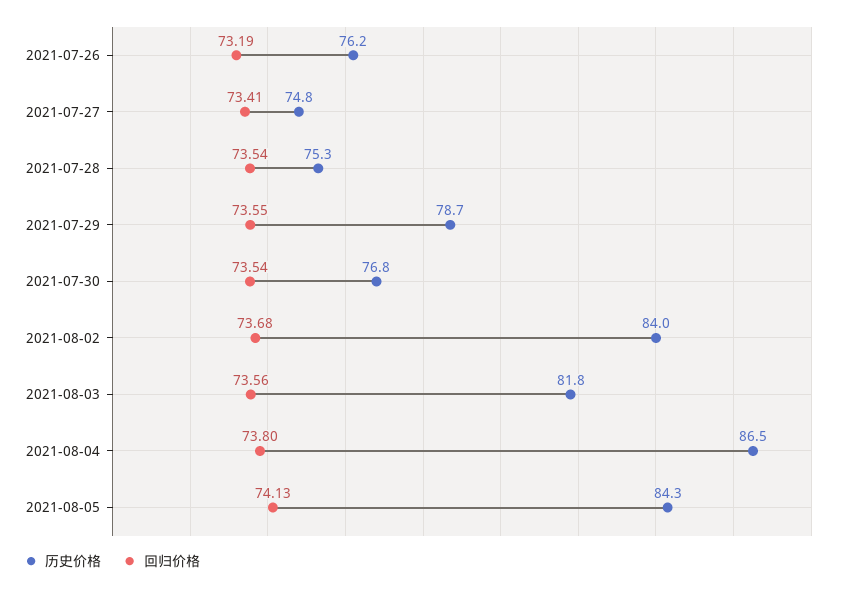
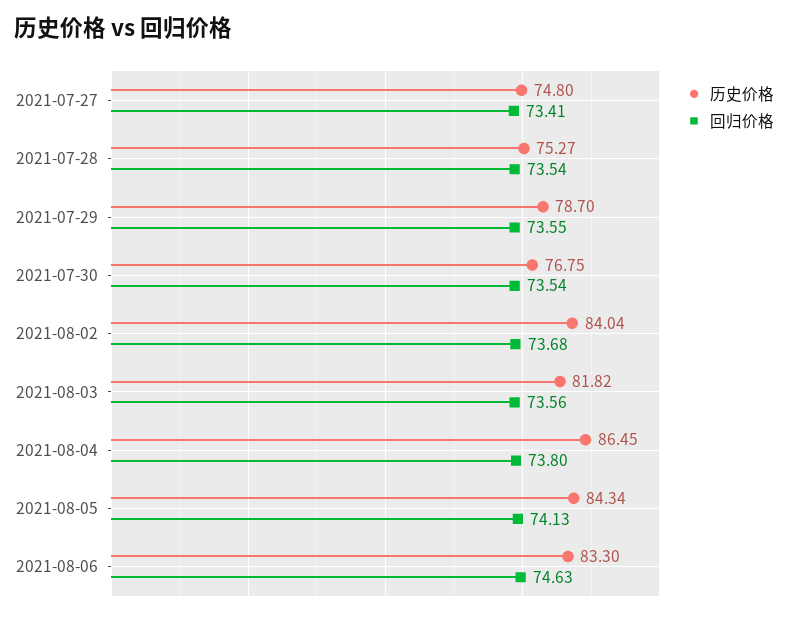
历史价格, 2021-07-26: 76.2 -> none
回归价格, 2021-07-26: 73.19 -> none
历史价格, 2021-08-06: none -> 83.3
回归价格, 2021-08-06: none -> 74.63

